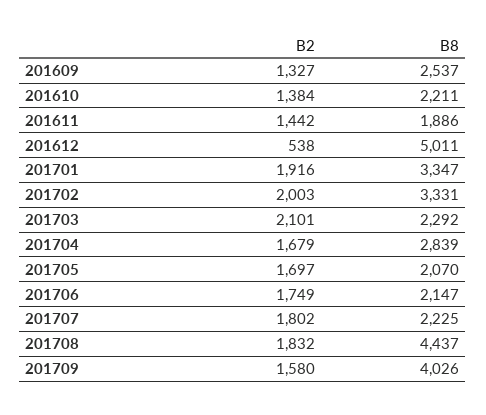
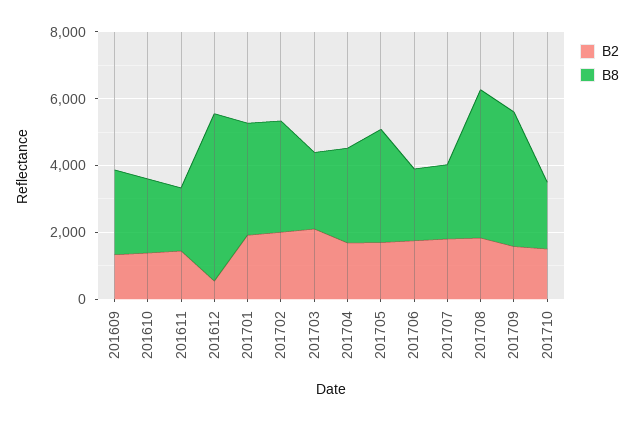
B8, 201705: 2070 -> 3500
B2, 201710: none -> 1500
B8, 201710: none -> 2000

